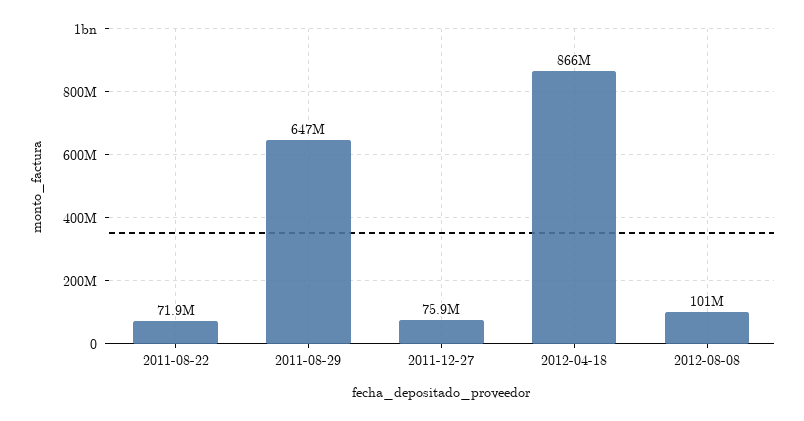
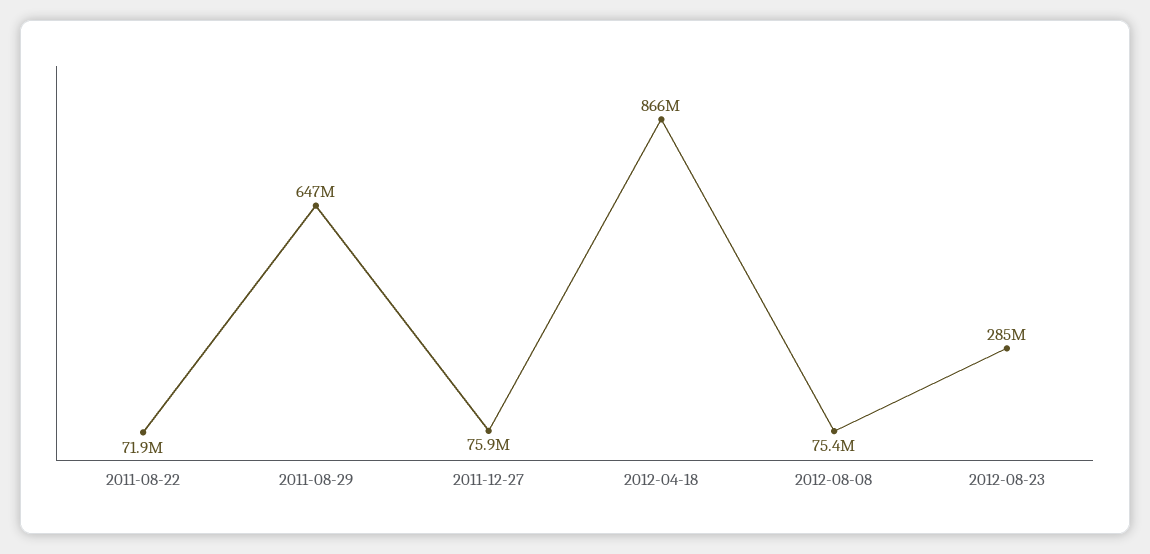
2012-08-08: 101000000 -> 75400000
2012-08-23: none -> 285000000

